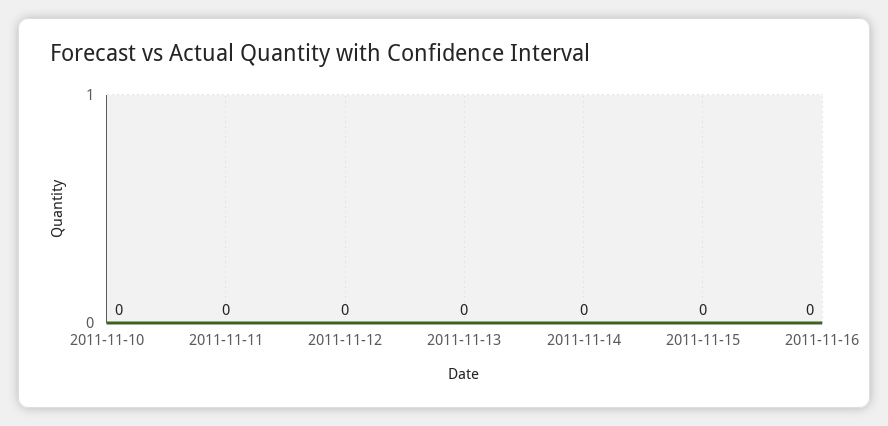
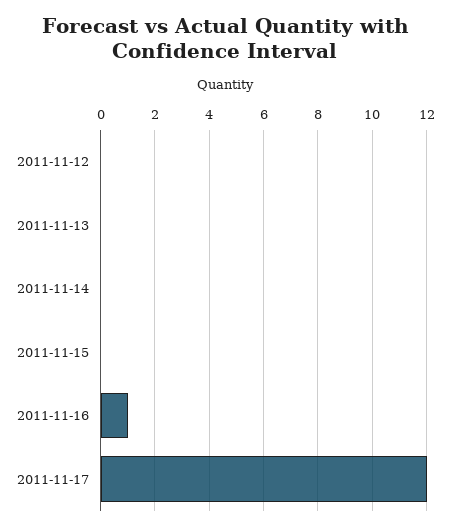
2011-11-10: 0 -> none
2011-11-11: 0 -> none
2011-11-16: 0 -> 1
2011-11-17: none -> 12

